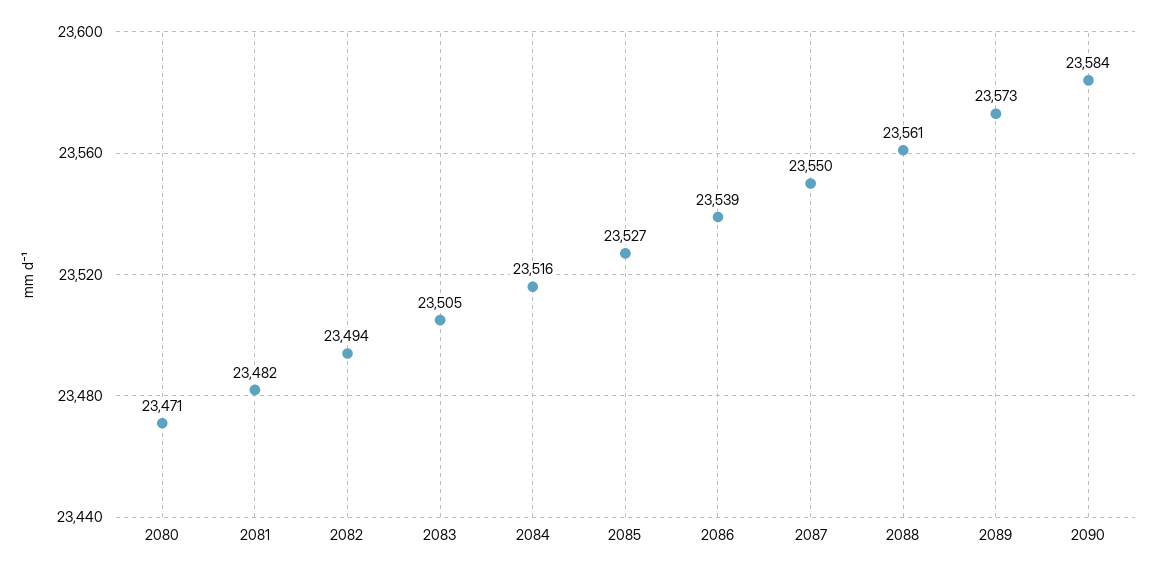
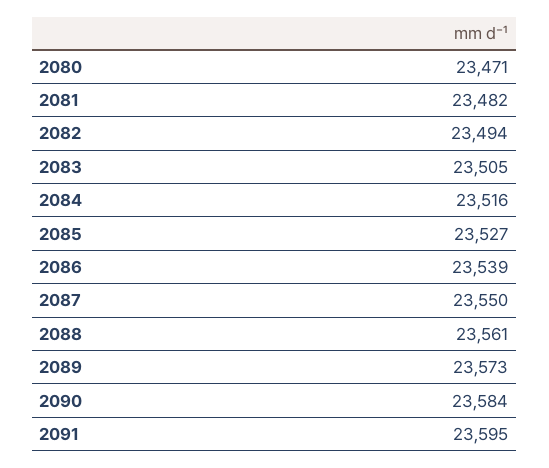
2091: none -> 23595

